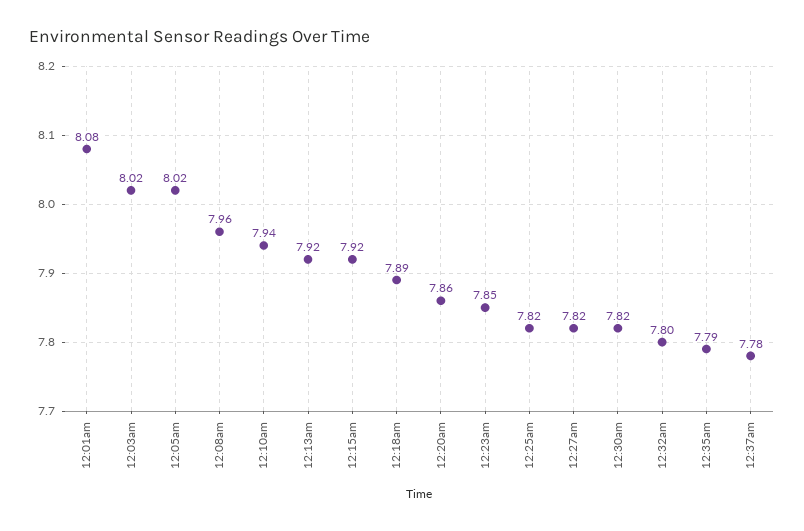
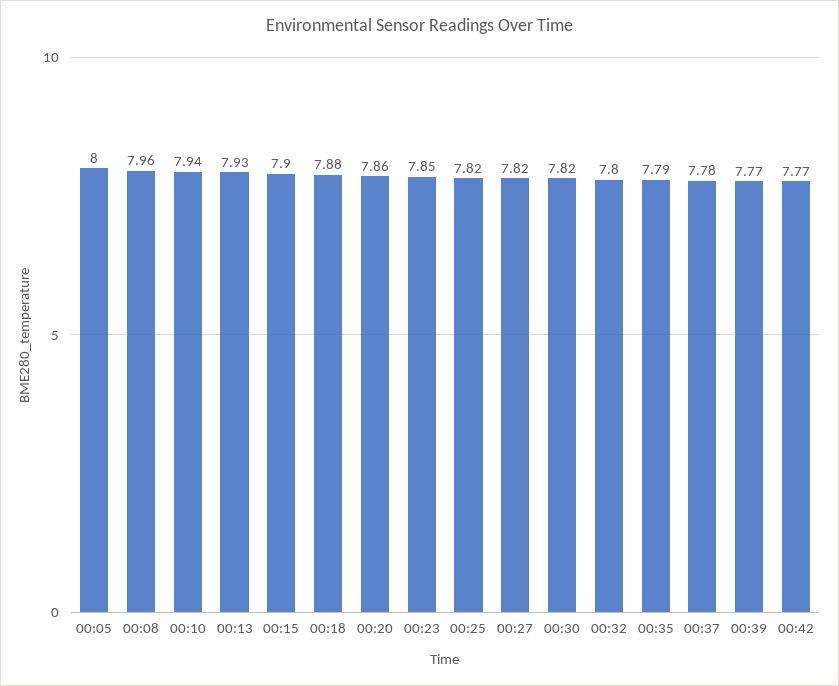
12:01am: 8.08 -> none
12:03am: 8.02 -> none
12:05am: 8.02 -> 8
12:13am: 7.92 -> 7.93
12:15am: 7.92 -> 7.9
12:18am: 7.89 -> 7.88
00:39: none -> 7.77
00:42: none -> 7.77

